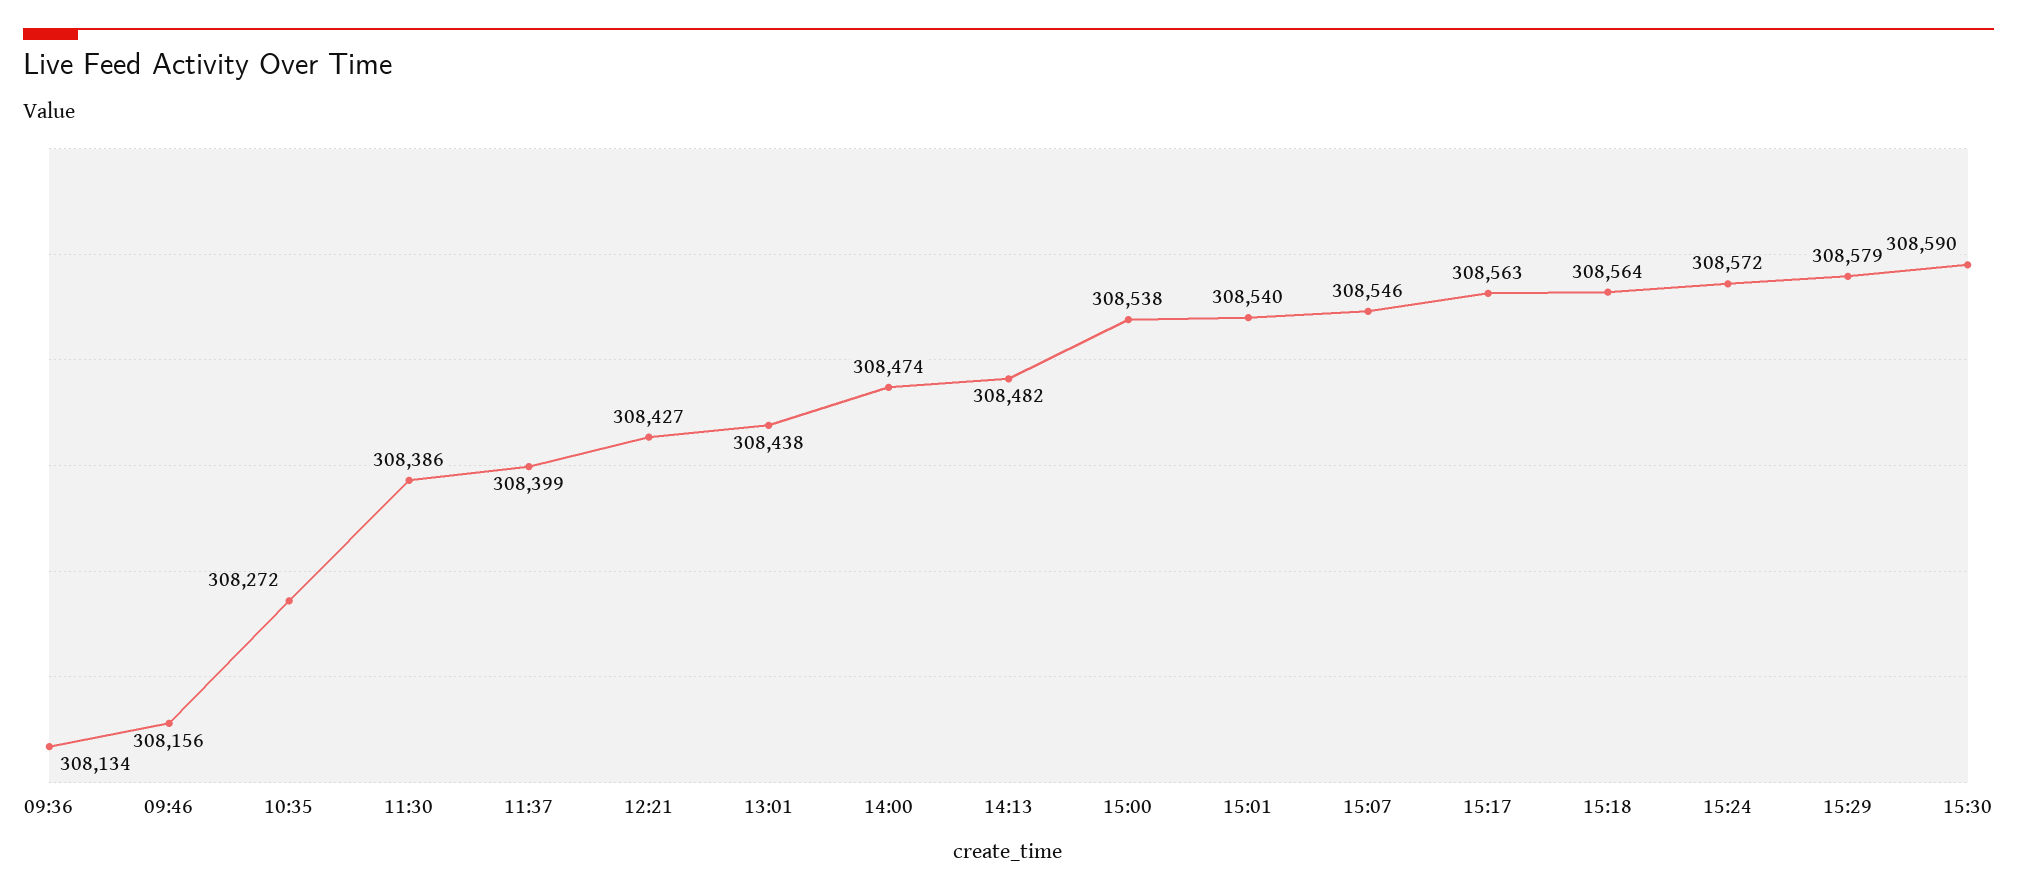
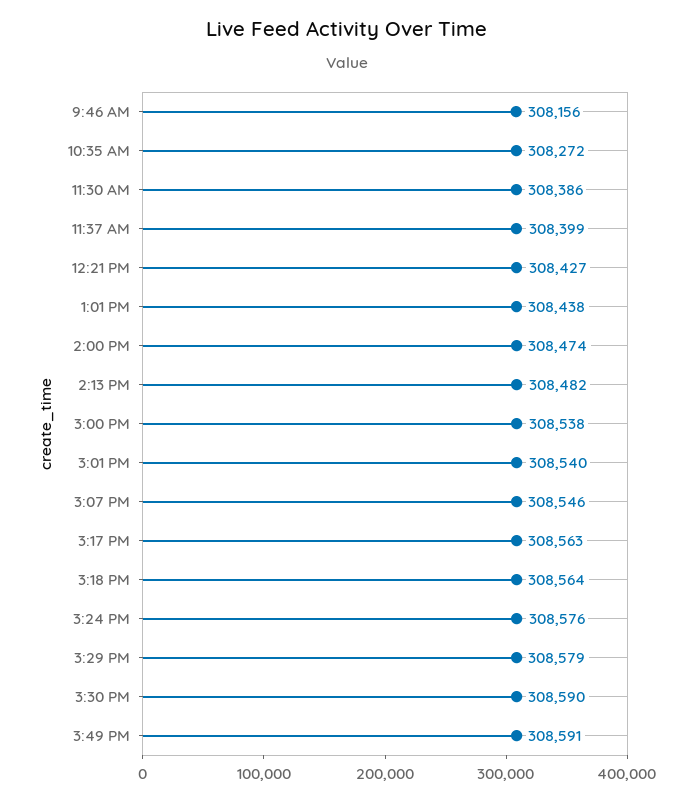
09:36: 308134 -> none
15:24: 308572 -> 308576
3:49 PM: none -> 308591

